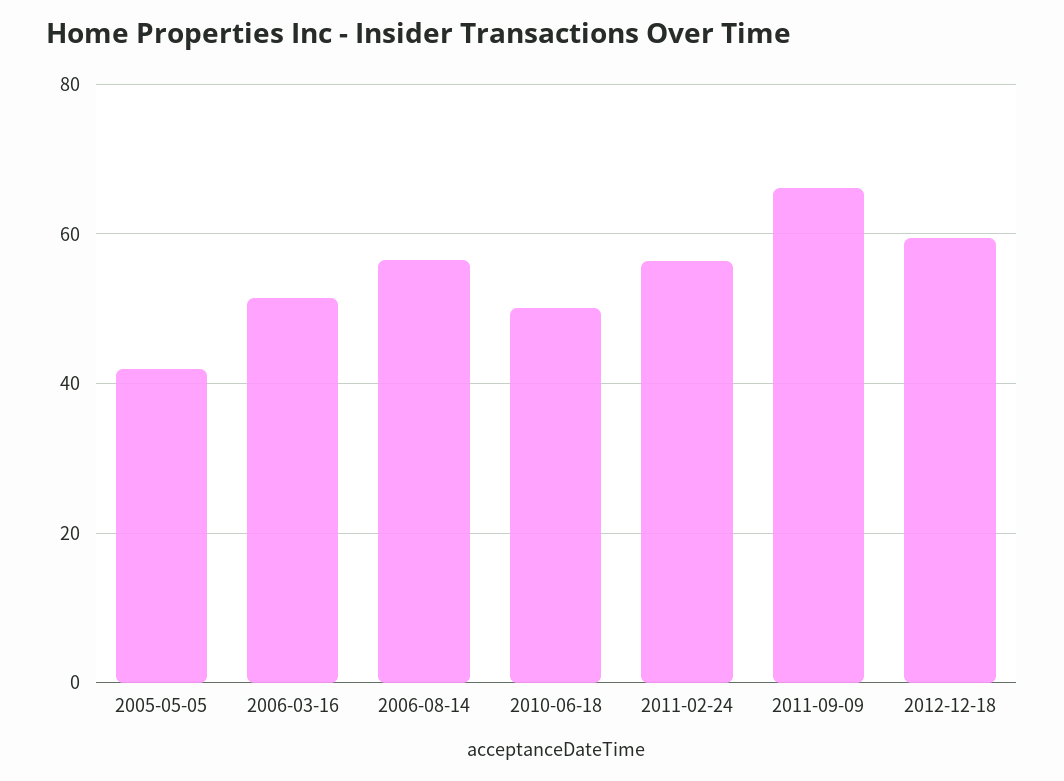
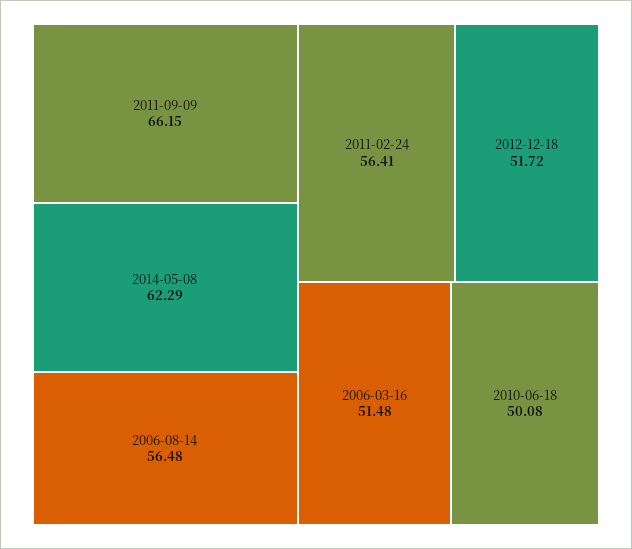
2005-05-05: 42 -> none
2012-12-18: 60 -> 51.72
2014-05-08: none -> 62.29

